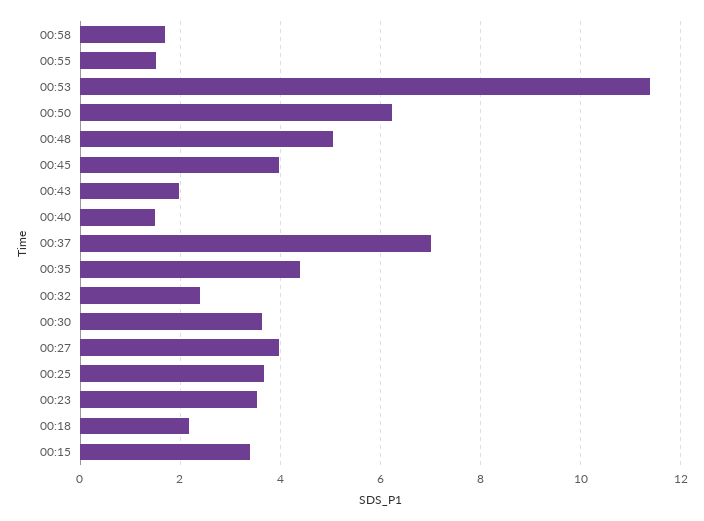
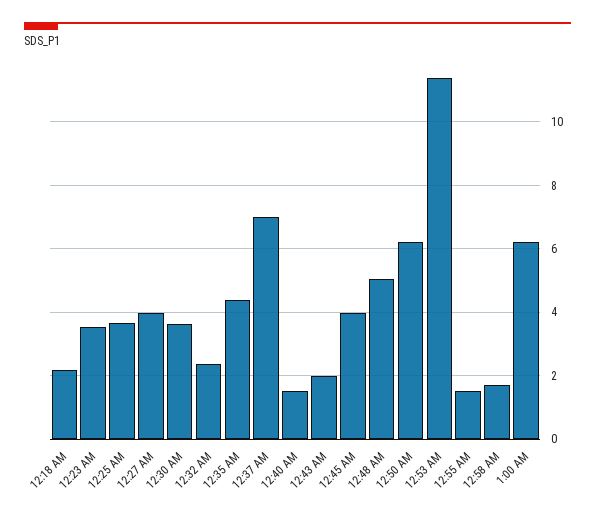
00:15: 3.4 -> none
1:00 AM: none -> 6.2

